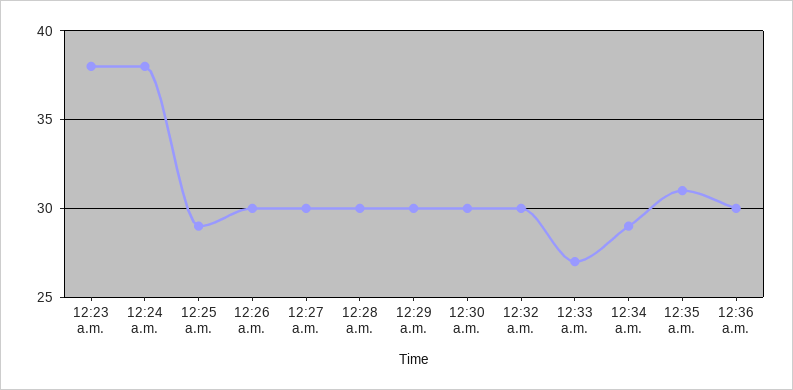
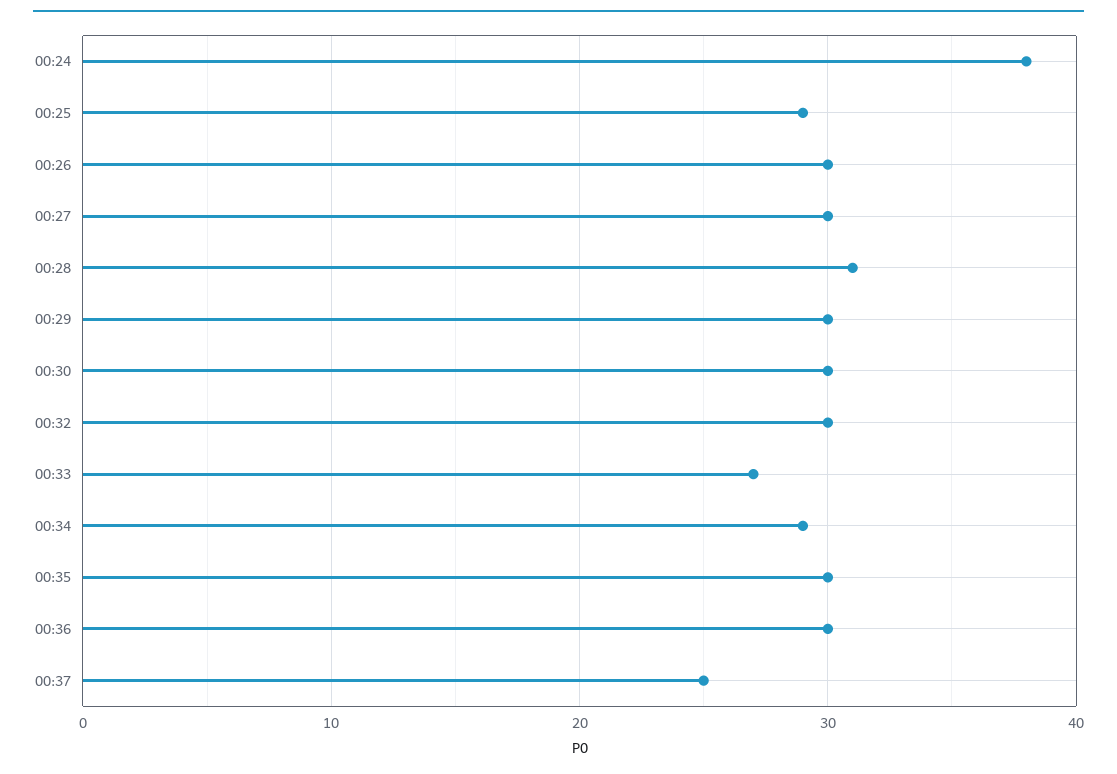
12:23 a.m.: 38 -> none
12:28 a.m.: 30 -> 31
12:35 a.m.: 31 -> 30
00:37: none -> 25

